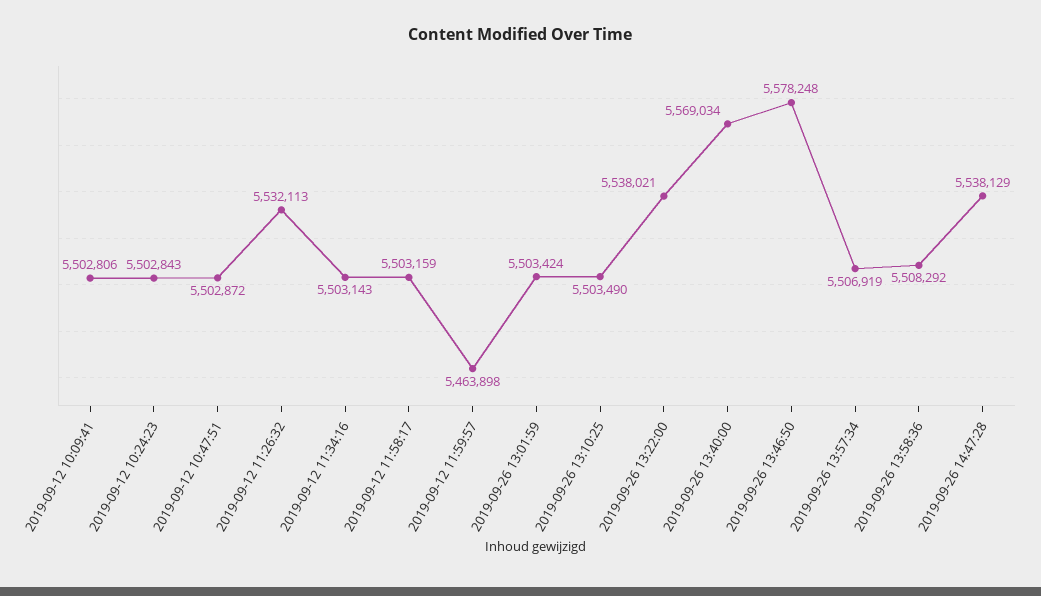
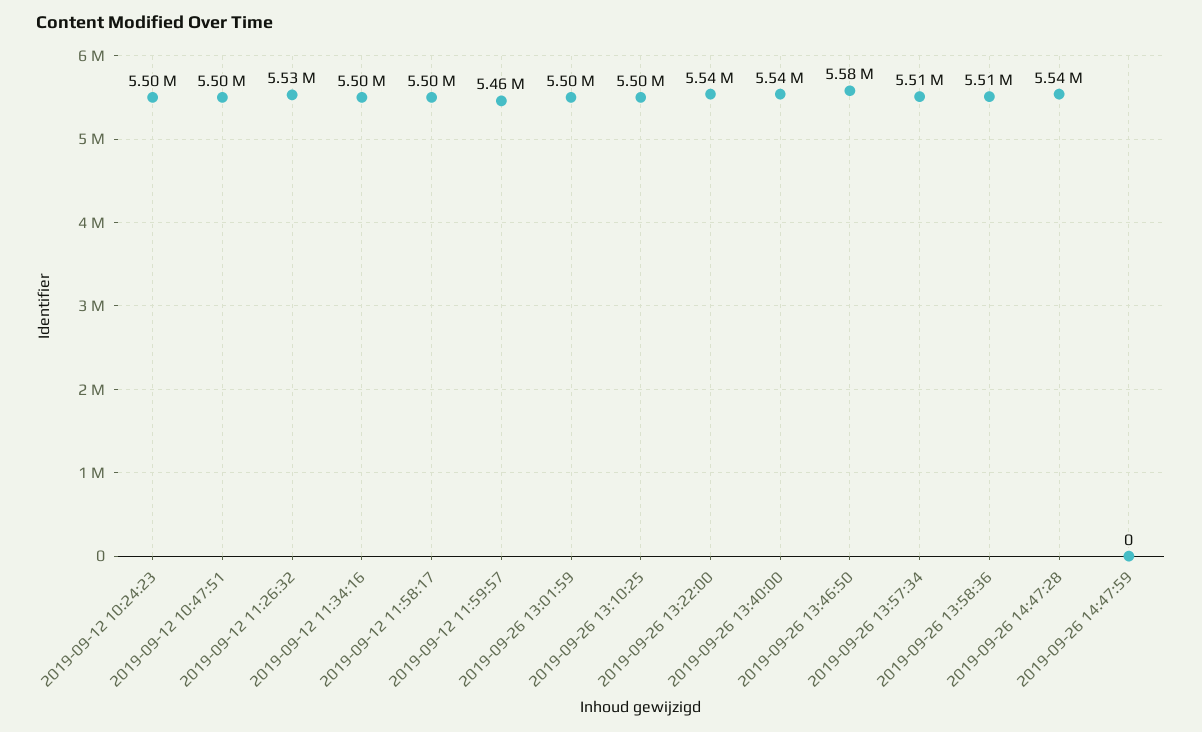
2019-09-12 10:09:41: 5502806 -> none
2019-09-26 13:40:00: 5569034 -> 5540000
2019-09-26 14:47:59: none -> 0

